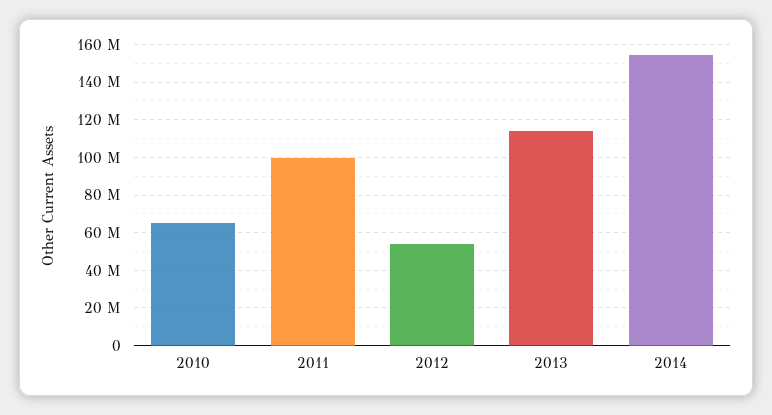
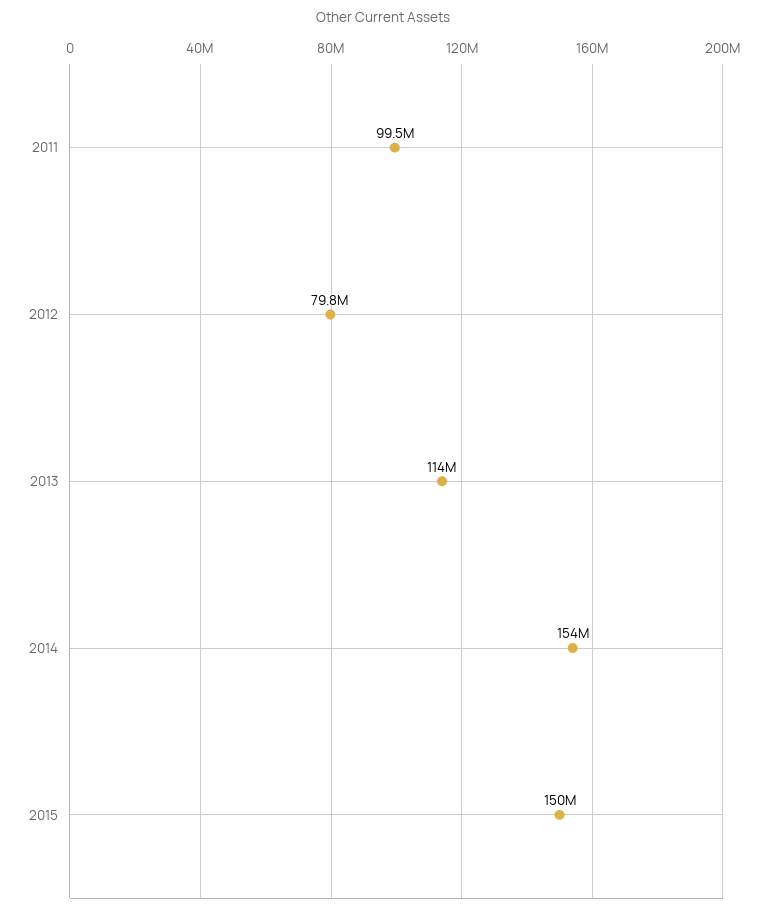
2010: 65000000 -> none
2012: 55000000 -> 79800000
2015: none -> 150000000

